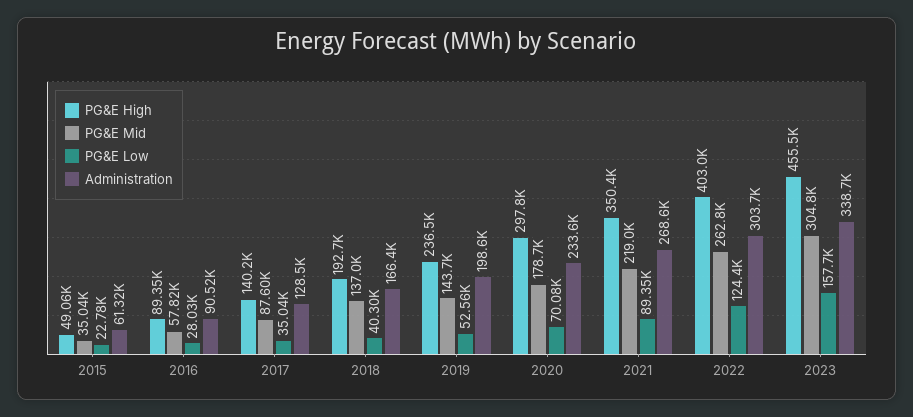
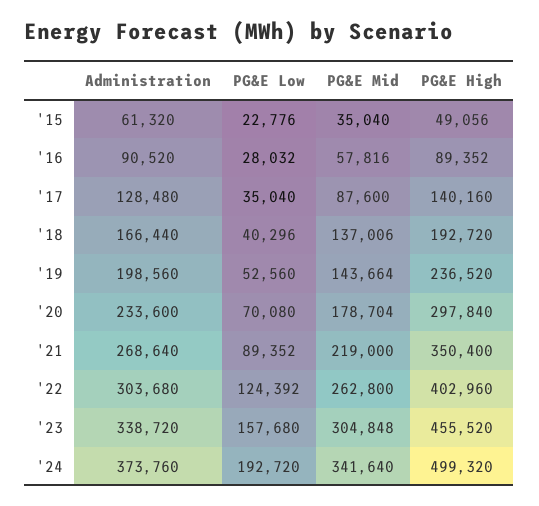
Administration, '24: none -> 373760
PG&E Low, '24: none -> 192720
PG&E Mid, '24: none -> 341640
PG&E High, '24: none -> 499320

